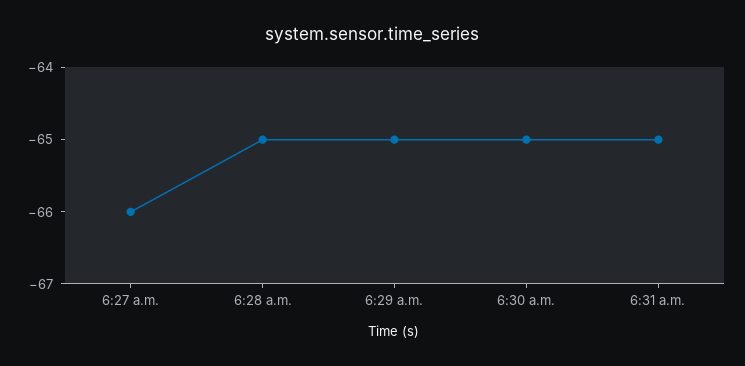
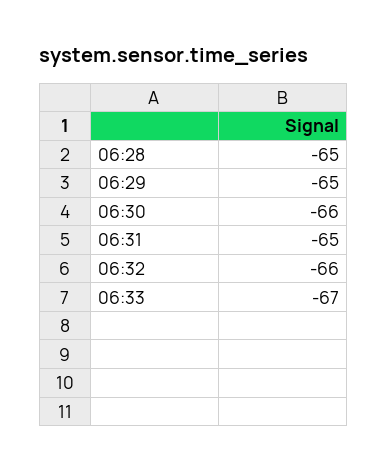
6:27 a.m.: -66 -> none
6:30 a.m.: -65 -> -66
06:32: none -> -66
06:33: none -> -67

